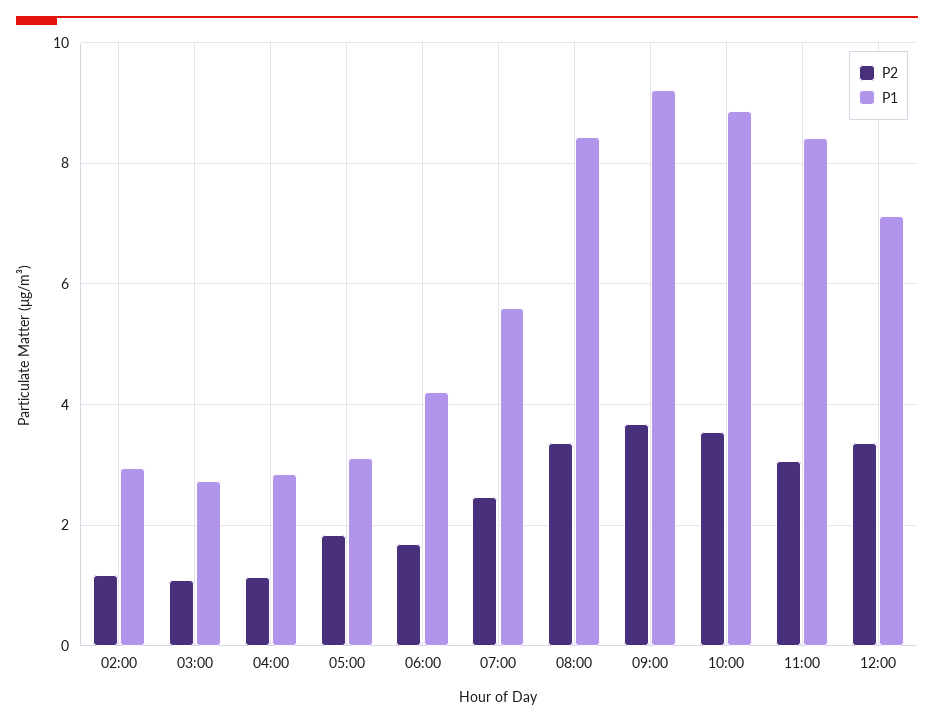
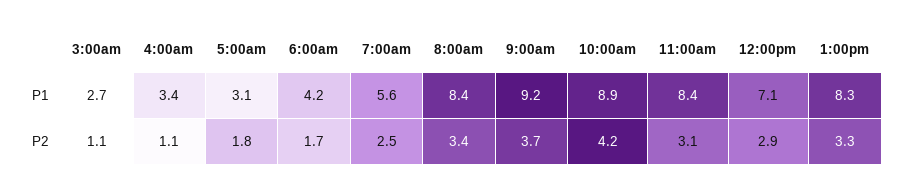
P2, 02:00: 1.2 -> none
P1, 02:00: 3 -> none
P1, 04:00: 2.8 -> 3.4
P2, 10:00: 3.6 -> 4.2
P2, 12:00: 3.4 -> 2.9
P1, 1:00pm: none -> 8.3
P2, 1:00pm: none -> 3.3

